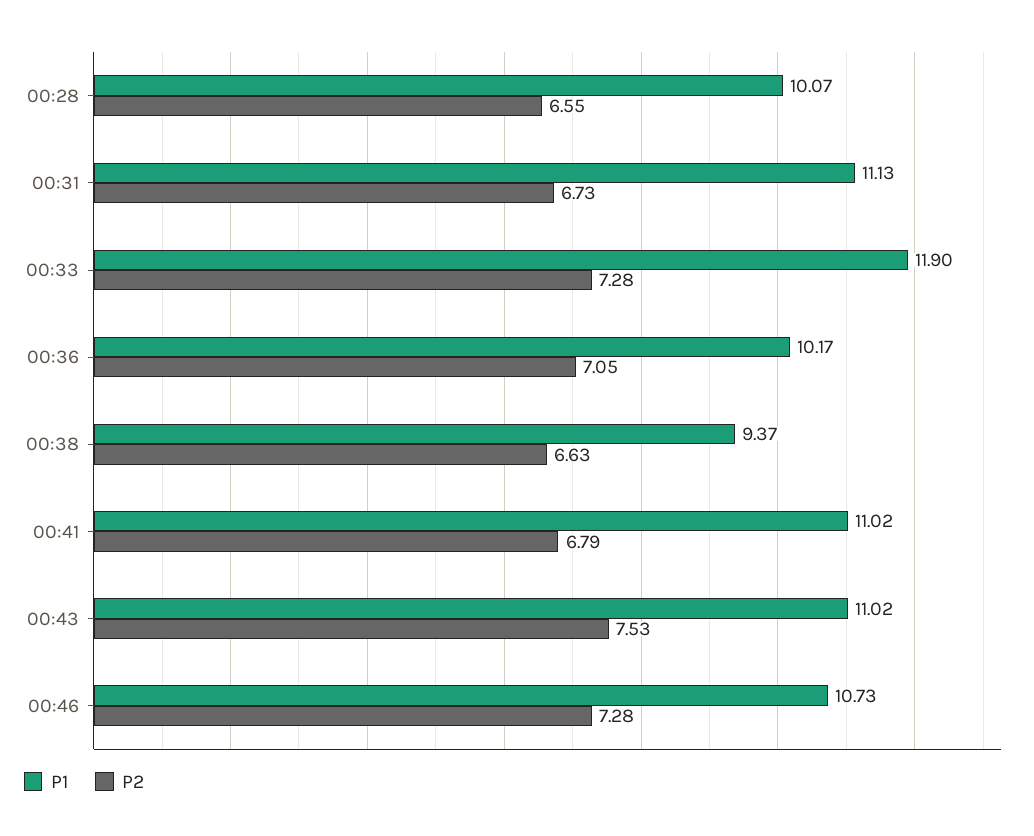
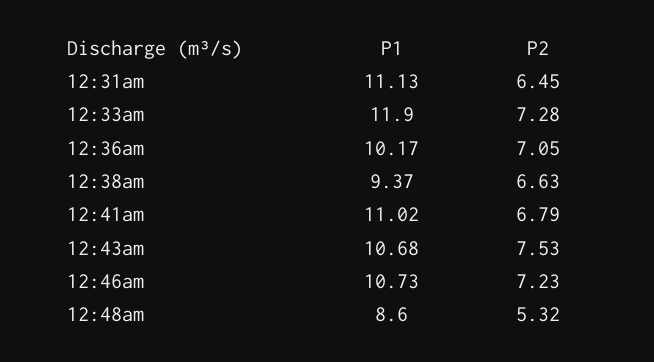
P1, 00:28: 10.07 -> none
P2, 00:28: 6.55 -> none
P2, 00:31: 6.73 -> 6.45
P1, 00:43: 11.02 -> 10.68
P2, 00:46: 7.28 -> 7.23
P1, 12:48am: none -> 8.6
P2, 12:48am: none -> 5.32

